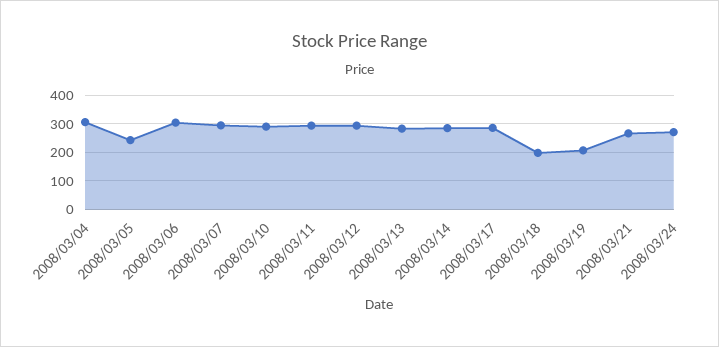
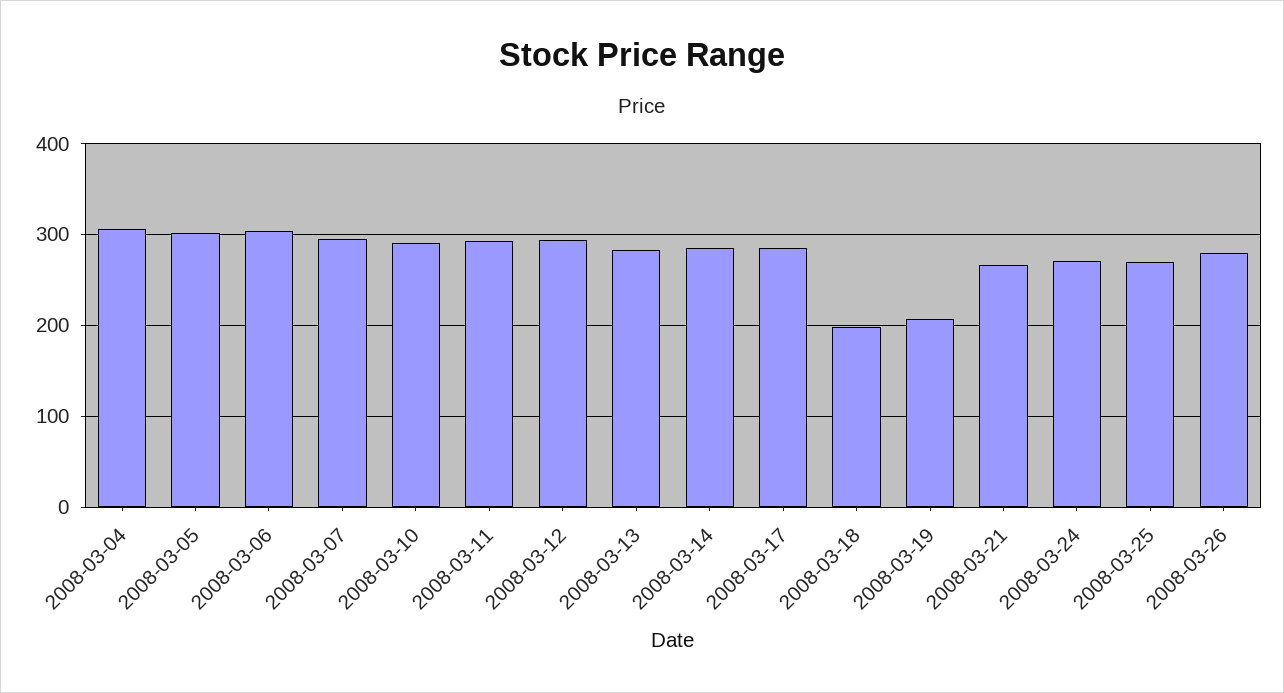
2008/03/05: 250 -> 300
2008-03-25: none -> 270
2008-03-26: none -> 280

